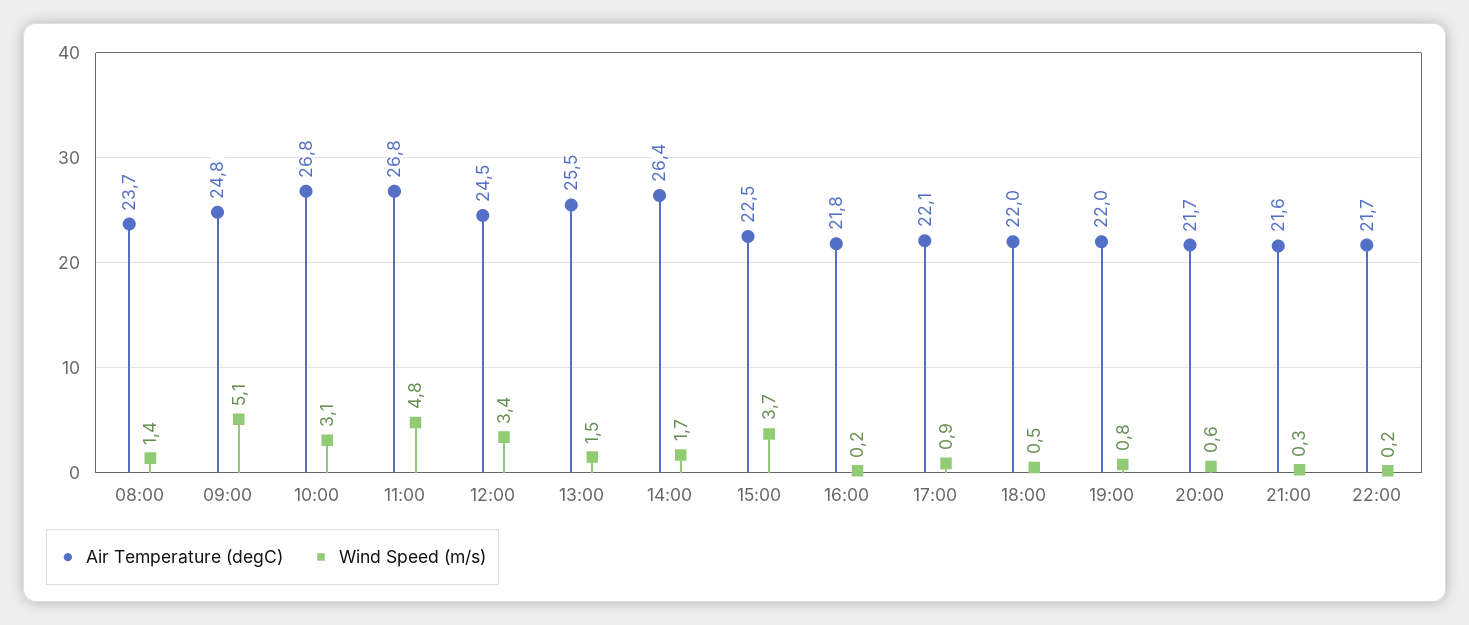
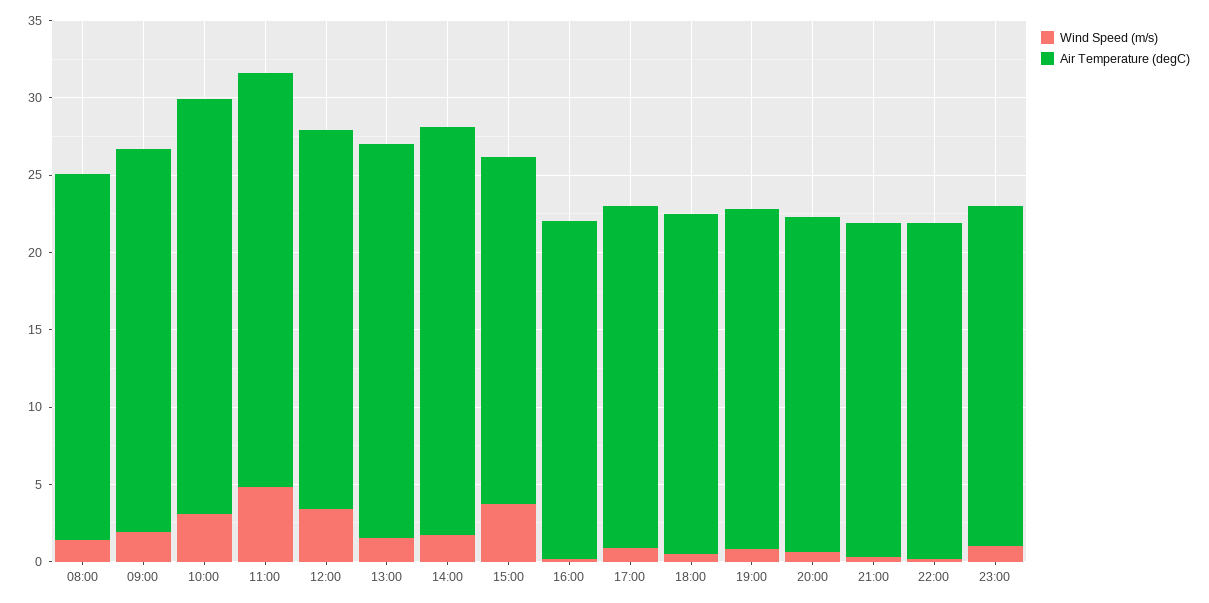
Wind Speed (m/s), 09:00: 5.1 -> 2
Wind Speed (m/s), 23:00: none -> 1
Air Temperature (degC), 23:00: none -> 22

